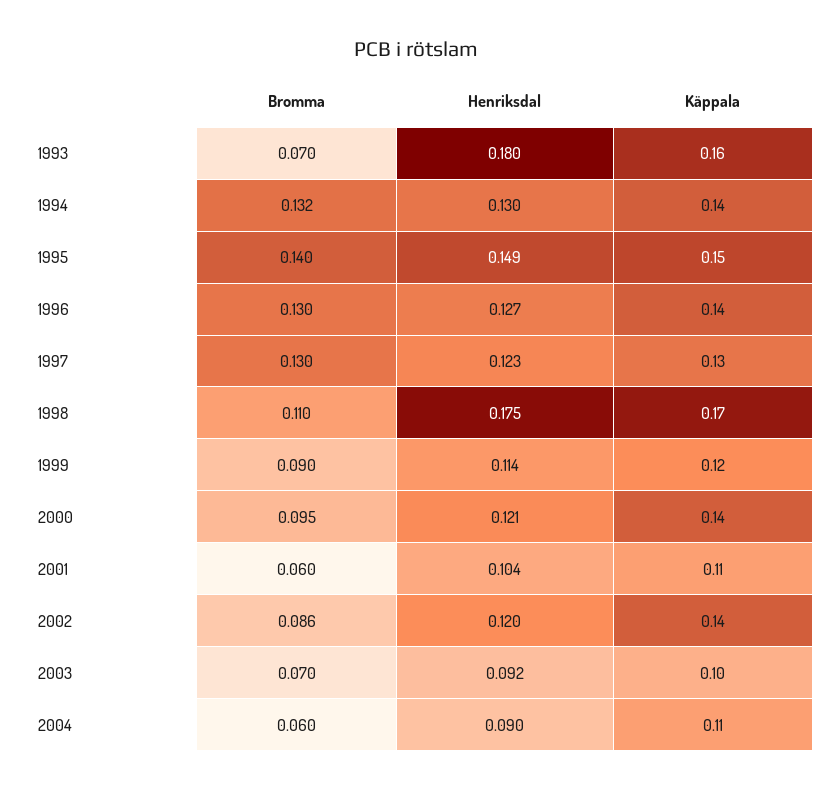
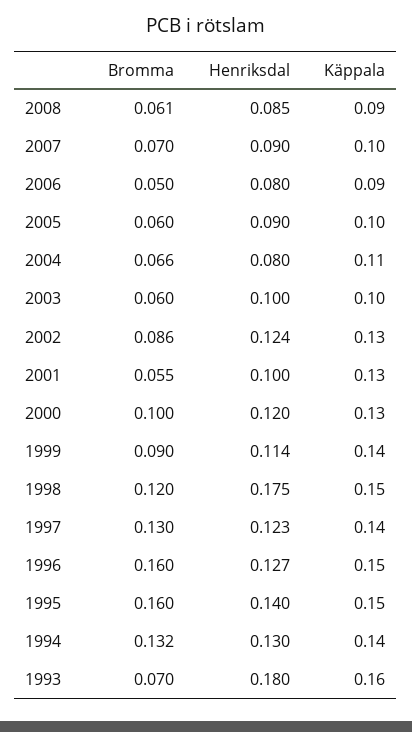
Bromma, 1995: 0.14 -> 0.16
Henriksdal, 1995: 0.149 -> 0.14
Bromma, 1996: 0.13 -> 0.16
Käppala, 1996: 0.14 -> 0.15
Käppala, 1997: 0.13 -> 0.14
Bromma, 1998: 0.11 -> 0.12
Käppala, 1998: 0.17 -> 0.15
Käppala, 1999: 0.12 -> 0.14
Bromma, 2000: 0.095 -> 0.1
Henriksdal, 2000: 0.121 -> 0.12
Käppala, 2000: 0.14 -> 0.13
Bromma, 2001: 0.06 -> 0.055
Henriksdal, 2001: 0.104 -> 0.1
Käppala, 2001: 0.11 -> 0.13
Henriksdal, 2002: 0.12 -> 0.124
Käppala, 2002: 0.14 -> 0.13
Bromma, 2003: 0.07 -> 0.06
Henriksdal, 2003: 0.092 -> 0.1
Bromma, 2004: 0.06 -> 0.066
Henriksdal, 2004: 0.09 -> 0.08
Bromma, 2008: none -> 0.061
Henriksdal, 2008: none -> 0.085
Käppala, 2008: none -> 0.09
Bromma, 2007: none -> 0.07
Henriksdal, 2007: none -> 0.09
Käppala, 2007: none -> 0.1
Bromma, 2006: none -> 0.05
Henriksdal, 2006: none -> 0.08
Käppala, 2006: none -> 0.09
Bromma, 2005: none -> 0.06
Henriksdal, 2005: none -> 0.09
Käppala, 2005: none -> 0.1

